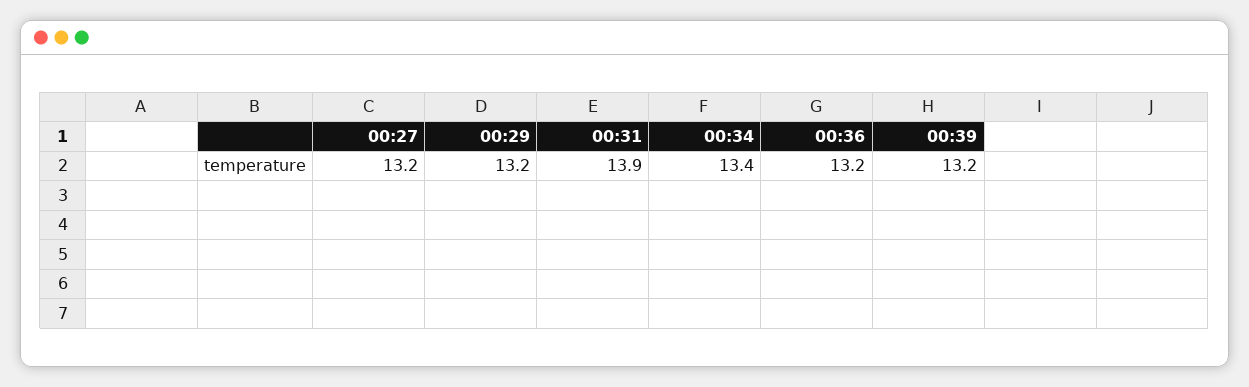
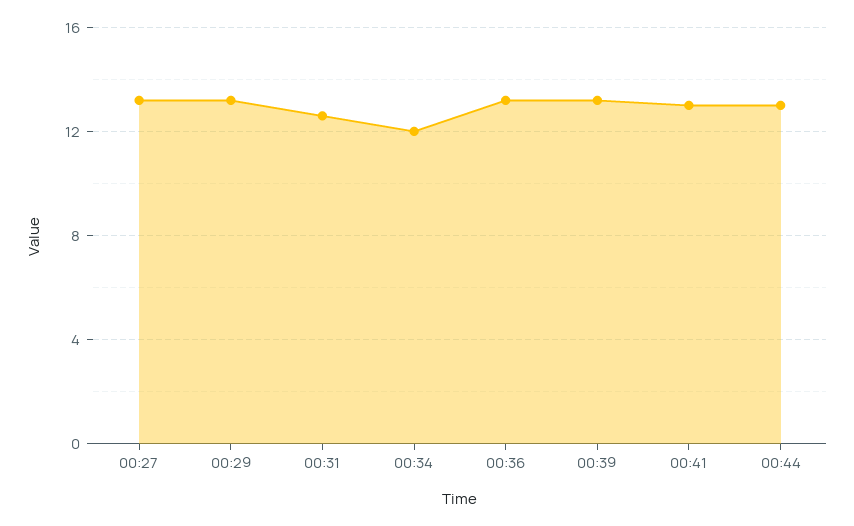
00:31: 13.9 -> 12.5
00:34: 13.4 -> 12
00:41: none -> 13
00:44: none -> 13

